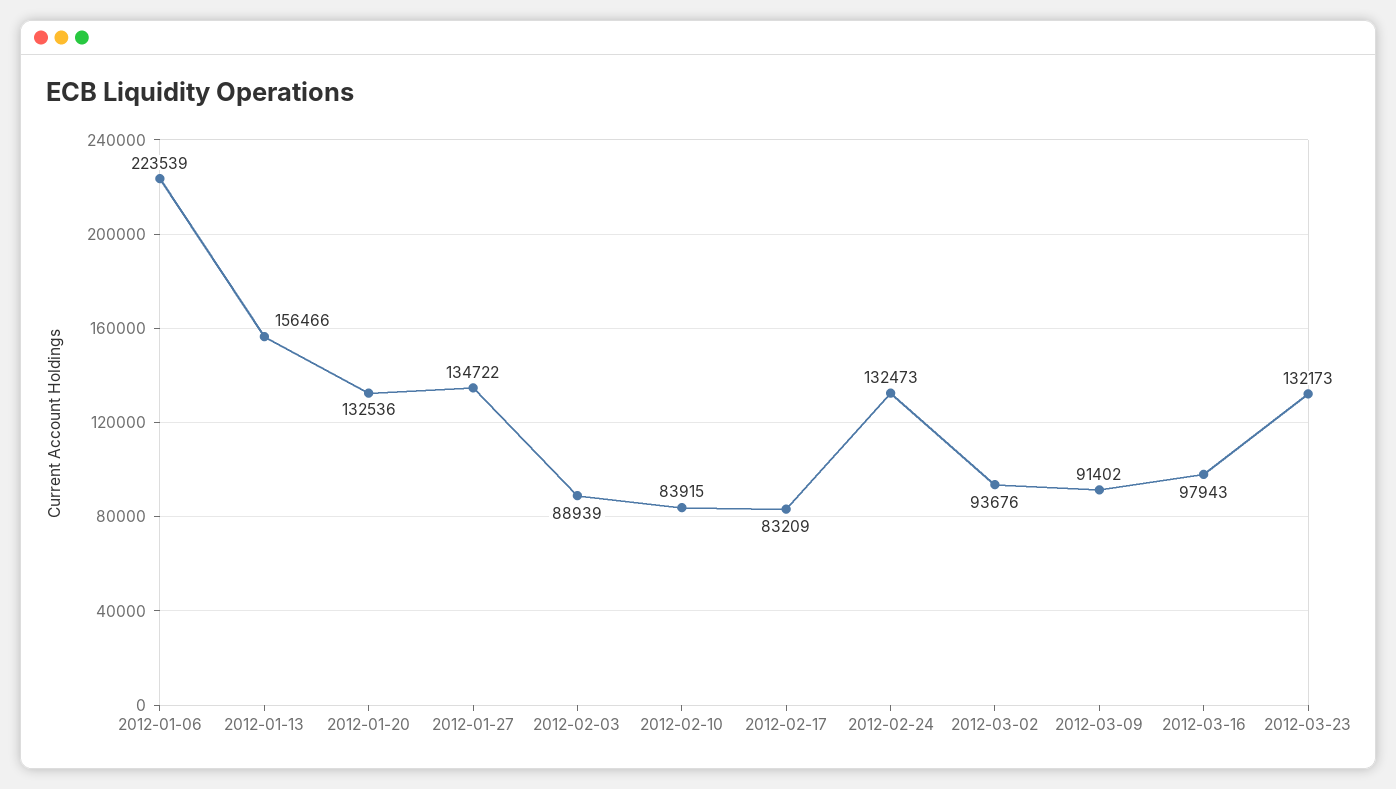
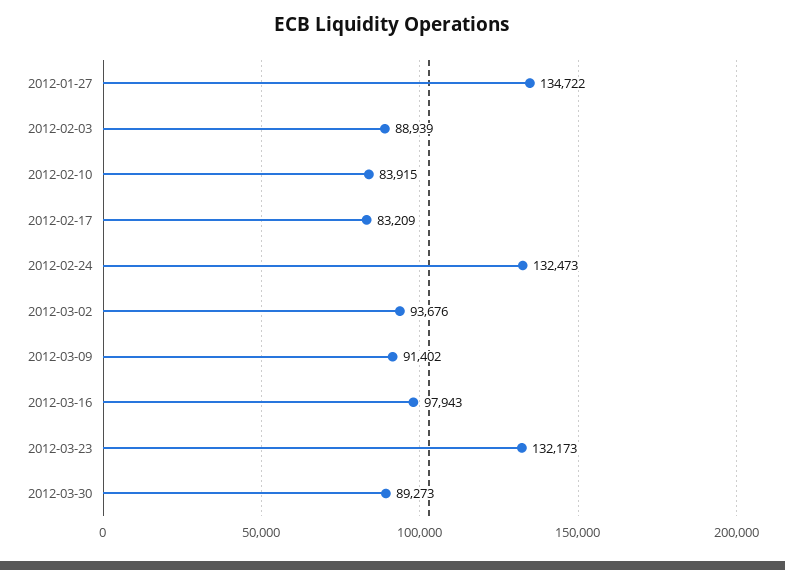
2012-01-06: 223539 -> none
2012-01-13: 156466 -> none
2012-01-20: 132536 -> none
2012-03-30: none -> 89273

